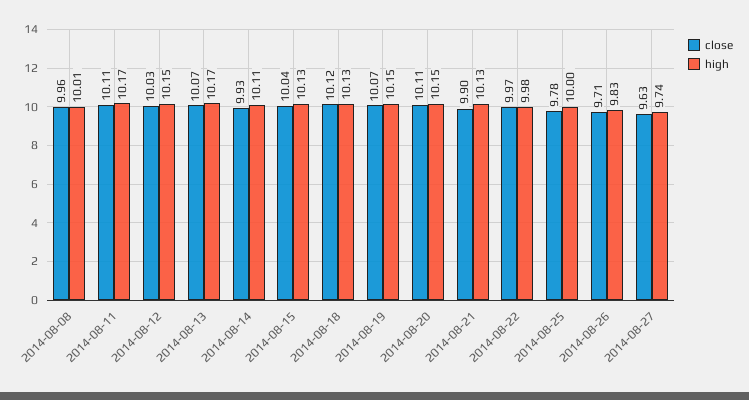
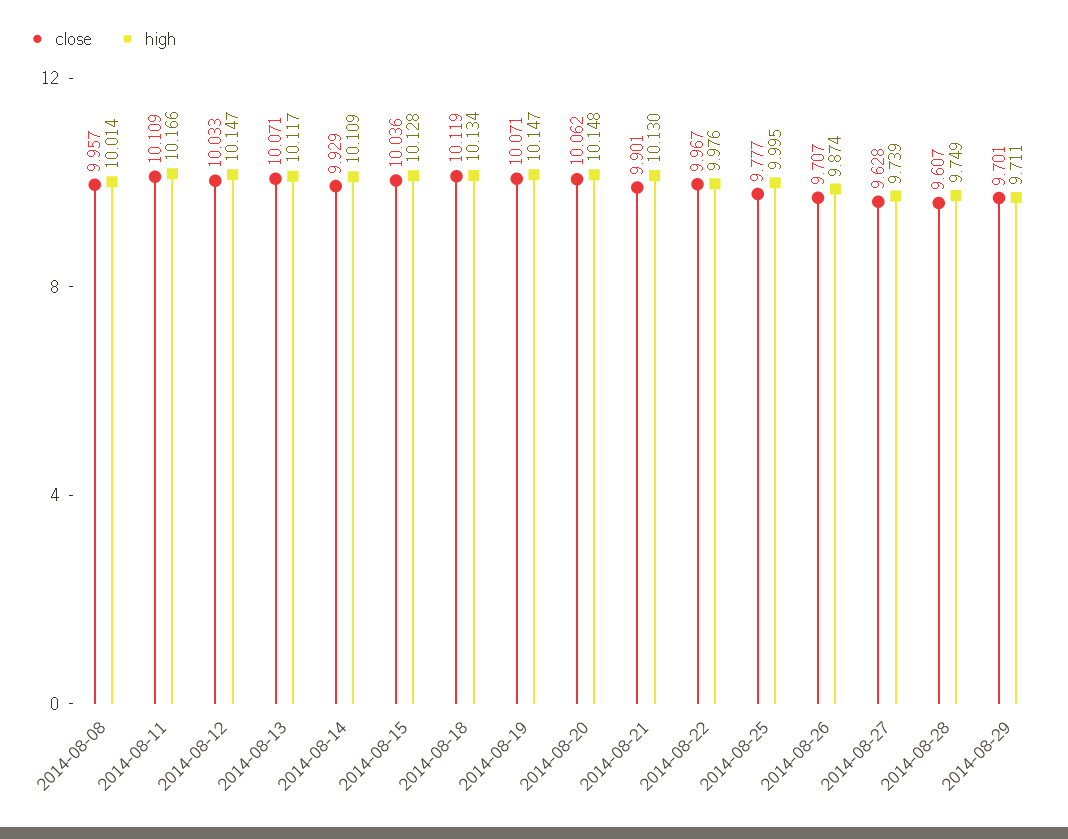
high, 2014-08-13: 10.17 -> 10.117
close, 2014-08-20: 10.11 -> 10.062
high, 2014-08-26: 9.83 -> 9.874
close, 2014-08-28: none -> 9.607
high, 2014-08-28: none -> 9.749
close, 2014-08-29: none -> 9.701
high, 2014-08-29: none -> 9.711

